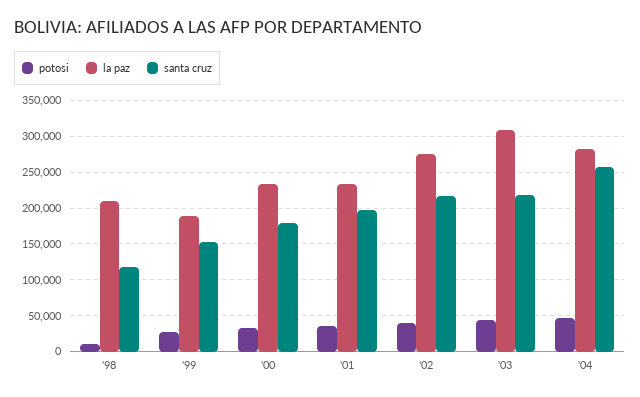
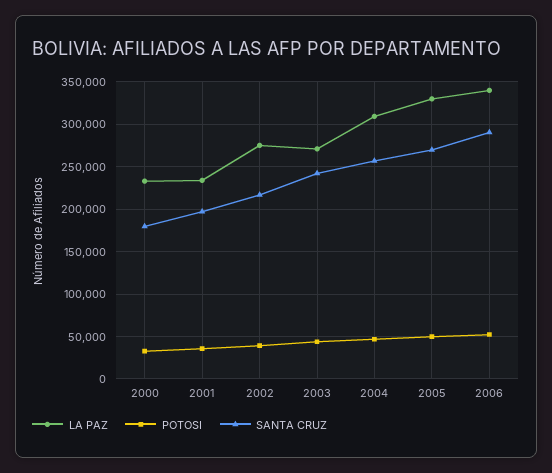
potosi, '98: 10000 -> none
la paz, '98: 210000 -> none
santa cruz, '98: 120000 -> none
potosi, '99: 30000 -> none
la paz, '99: 190000 -> none
santa cruz, '99: 150000 -> none
la paz, '03: 310000 -> 270000
santa cruz, '03: 220000 -> 240000
la paz, '04: 280000 -> 310000
la paz, 2005: none -> 330000
potosi, 2005: none -> 50000
santa cruz, 2005: none -> 270000
la paz, 2006: none -> 340000
potosi, 2006: none -> 50000
santa cruz, 2006: none -> 290000

